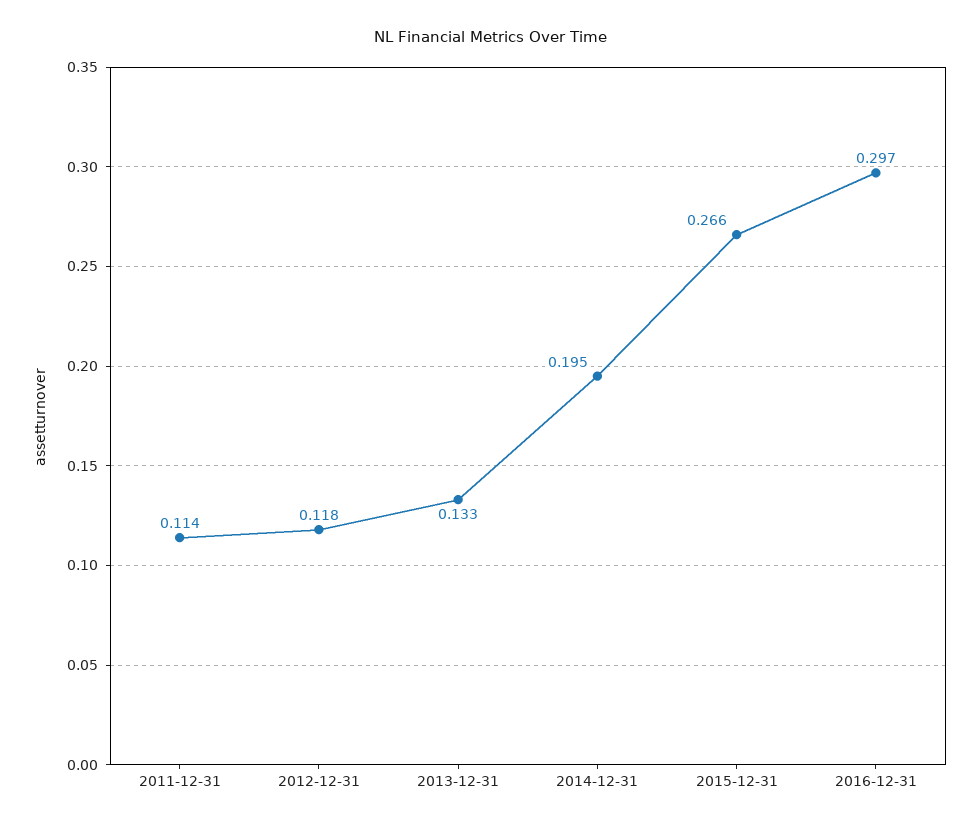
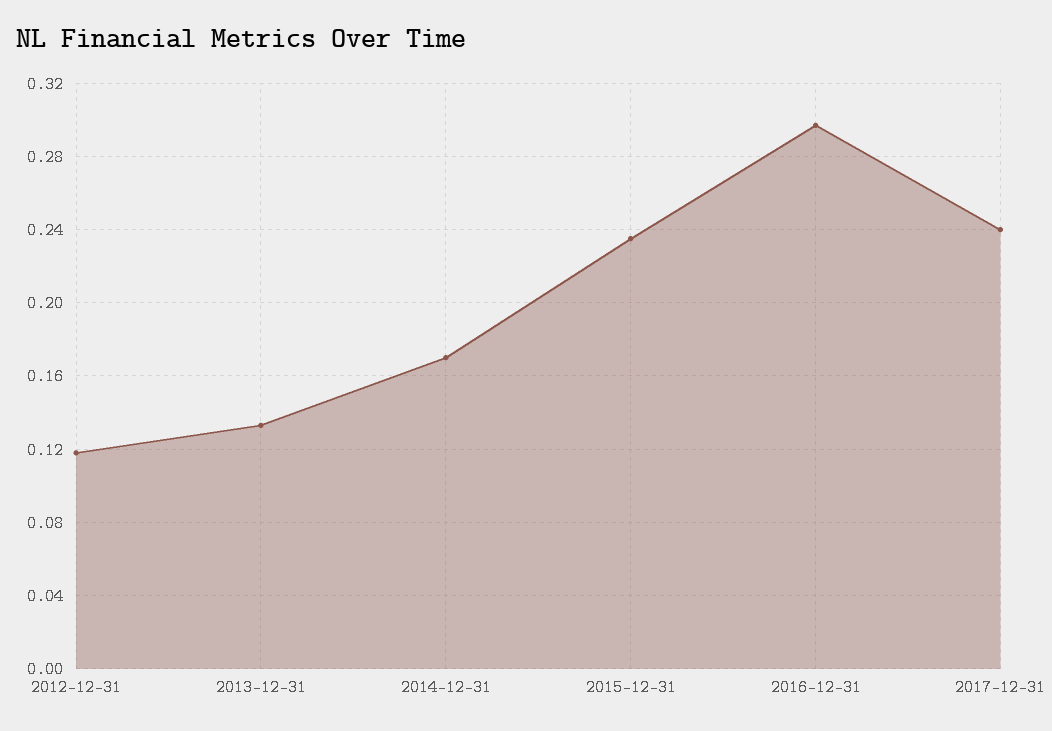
2011-12-31: 0.114 -> none
2014-12-31: 0.195 -> 0.17
2015-12-31: 0.266 -> 0.235
2017-12-31: none -> 0.24

